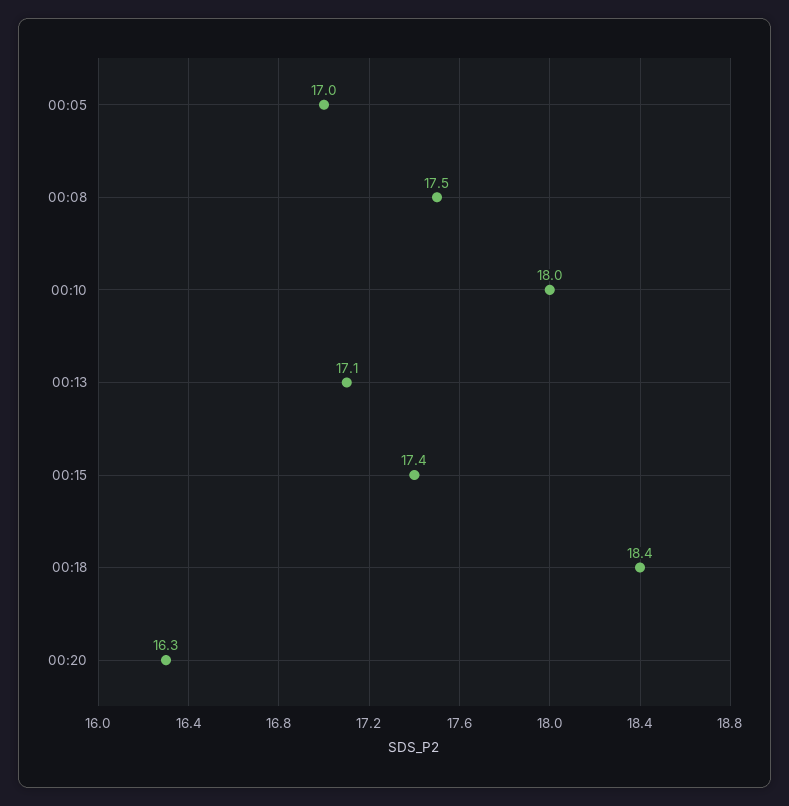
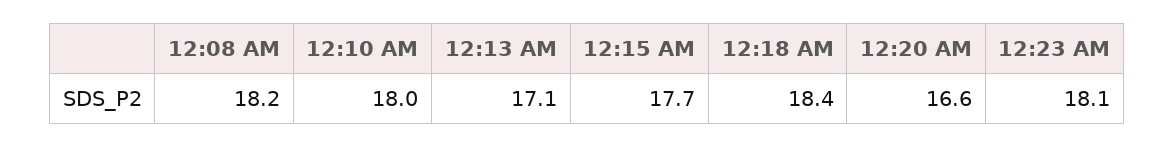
00:05: 17 -> none
00:08: 17.5 -> 18.2
00:15: 17.4 -> 17.7
00:20: 16.3 -> 16.6
12:23 AM: none -> 18.1

